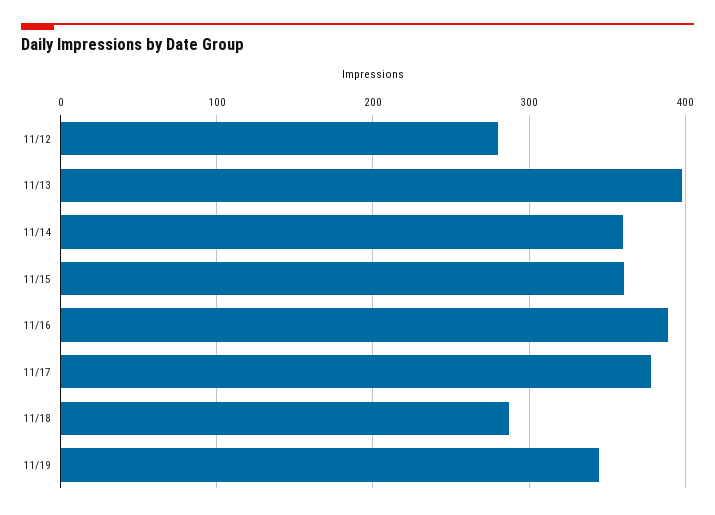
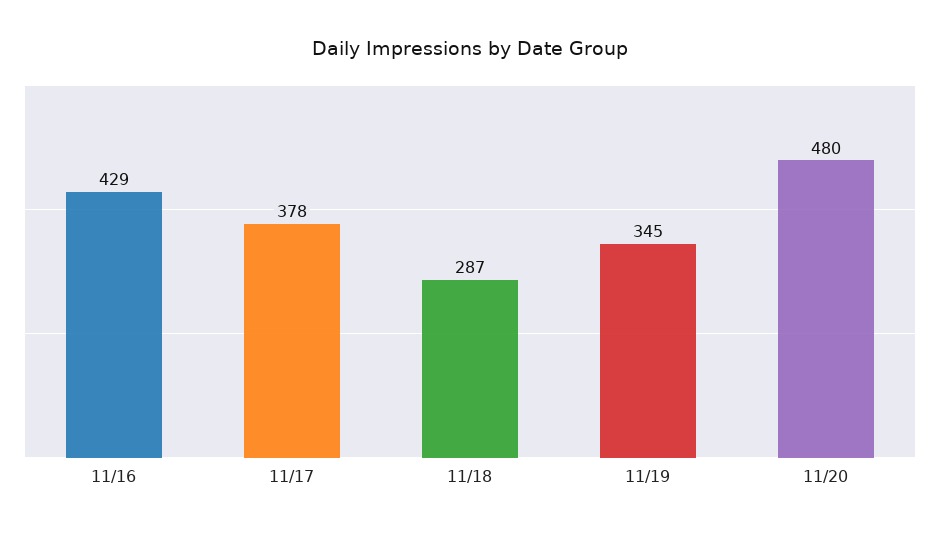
11/12: 280 -> none
11/13: 400 -> none
11/14: 360 -> none
11/15: 360 -> none
11/16: 390 -> 429
11/20: none -> 480

